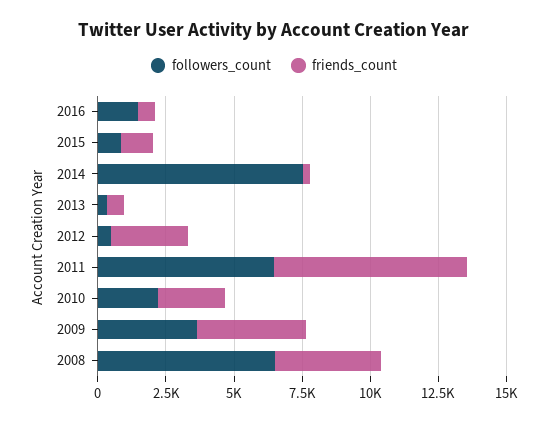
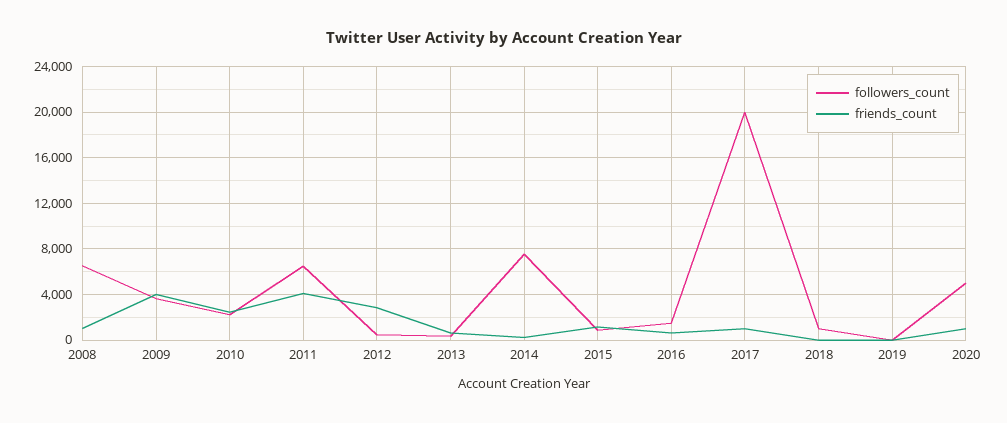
friends_count, 2011: 7000 -> 4000
friends_count, 2008: 4000 -> 1000
followers_count, 2017: none -> 20000
friends_count, 2017: none -> 1000
followers_count, 2018: none -> 1000
friends_count, 2018: none -> 0
followers_count, 2019: none -> 0
friends_count, 2019: none -> 0
followers_count, 2020: none -> 5000
friends_count, 2020: none -> 1000

